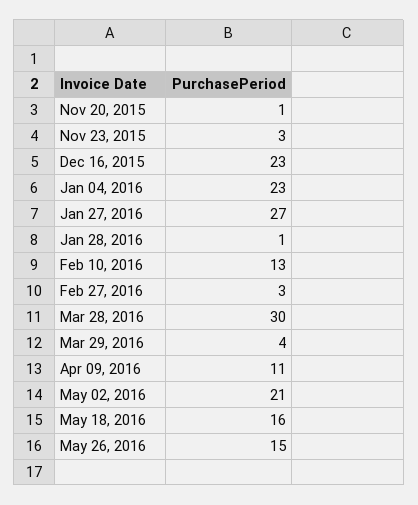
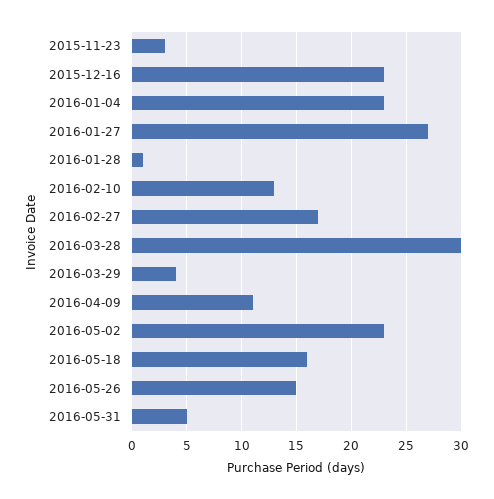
Nov 20, 2015: 1 -> none
Feb 27, 2016: 3 -> 17
May 02, 2016: 21 -> 23
2016-05-31: none -> 5

